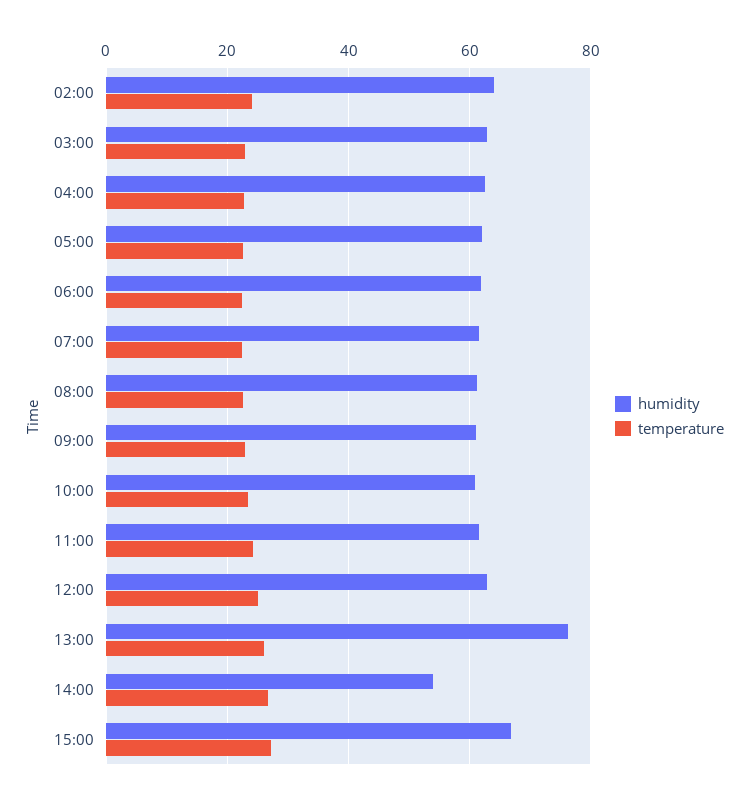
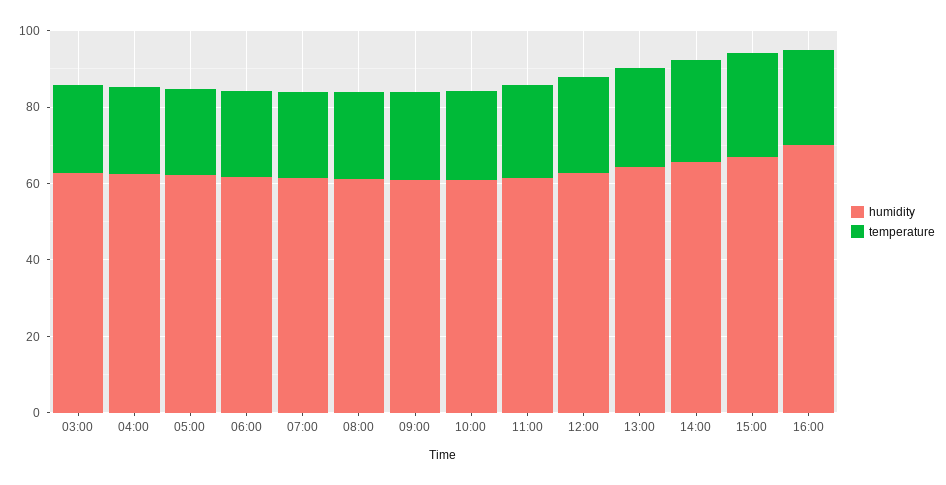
humidity, 02:00: 64 -> none
temperature, 02:00: 24 -> none
humidity, 13:00: 76 -> 65
humidity, 14:00: 54 -> 65
humidity, 16:00: none -> 70
temperature, 16:00: none -> 25

